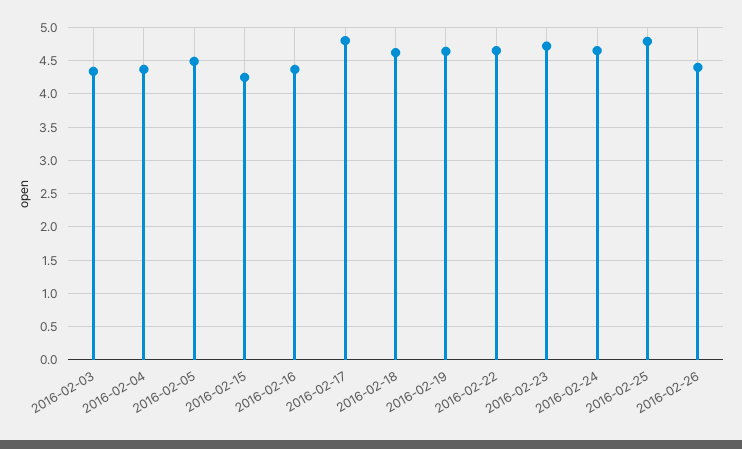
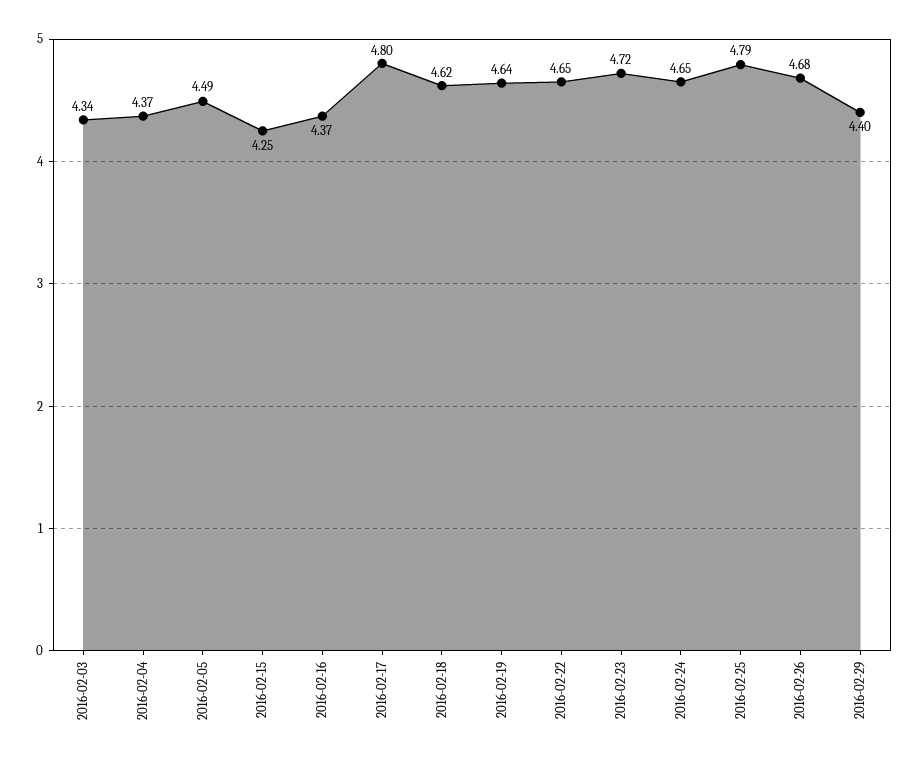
2016-02-26: 4.4 -> 4.68
2016-02-29: none -> 4.4

